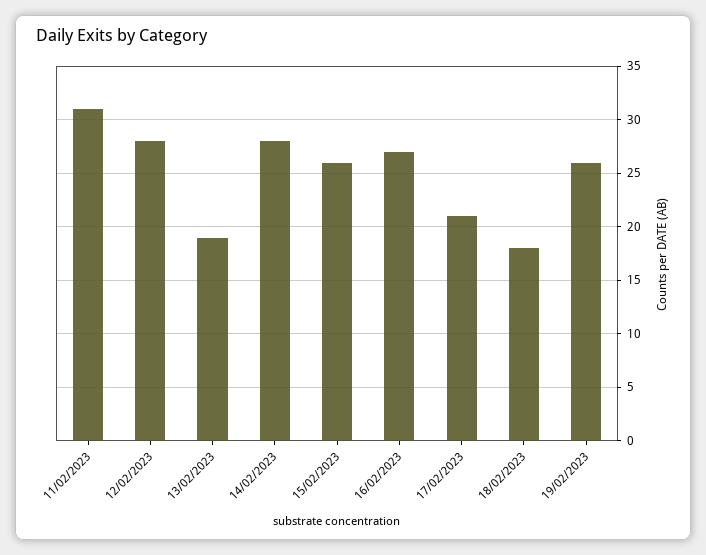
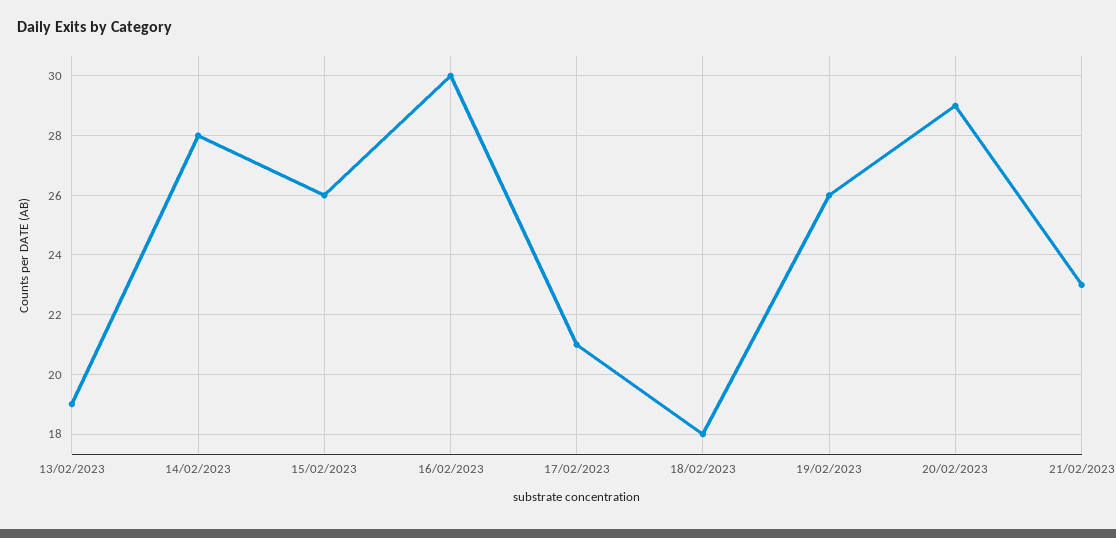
11/02/2023: 31 -> none
12/02/2023: 28 -> none
16/02/2023: 27 -> 30
20/02/2023: none -> 29
21/02/2023: none -> 23

